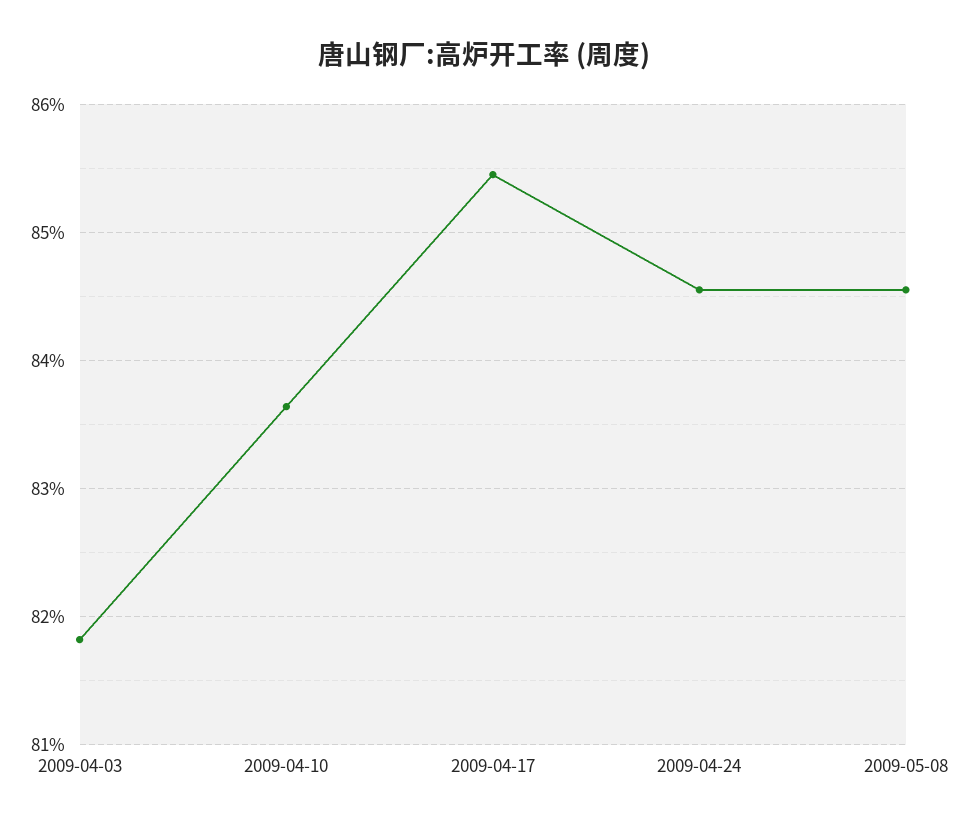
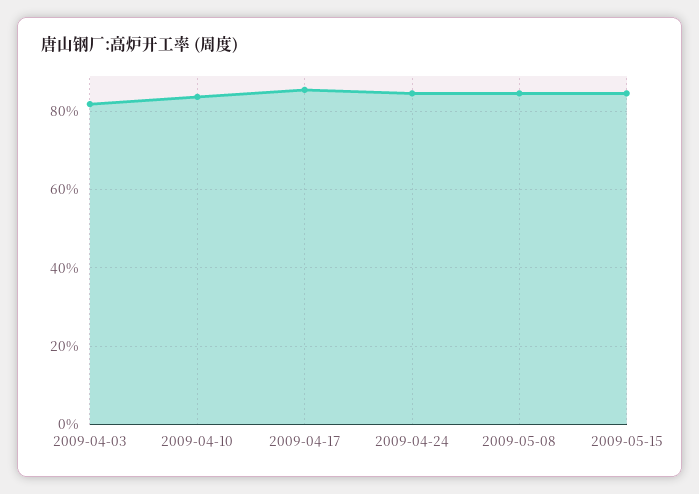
2009-05-15: none -> 84

